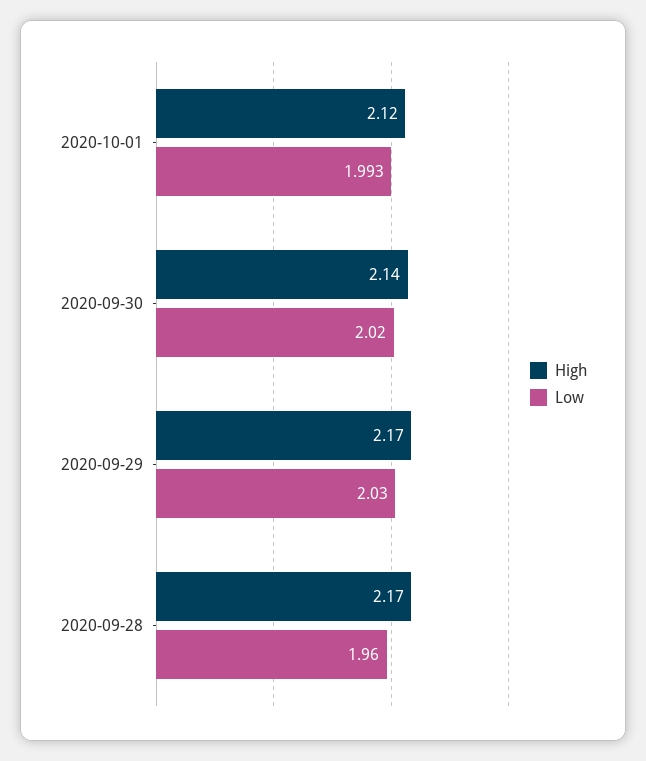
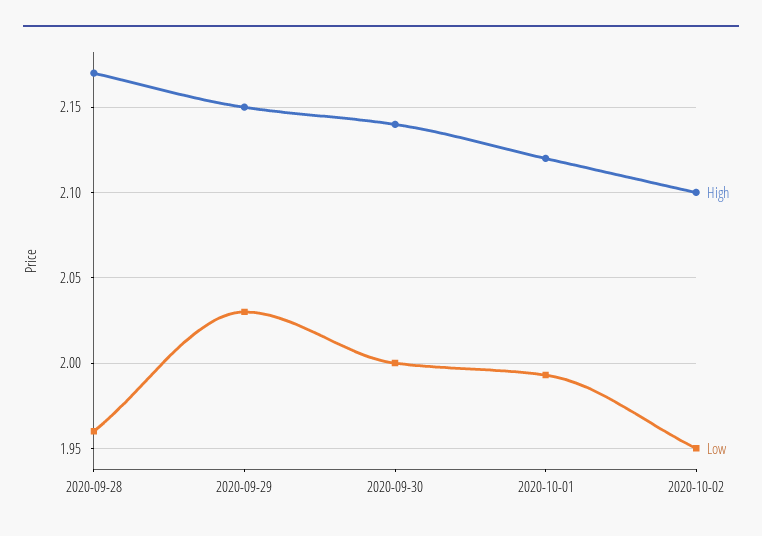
Low, 2020-09-30: 2.02 -> 2
High, 2020-09-29: 2.17 -> 2.15
High, 2020-10-02: none -> 2.1
Low, 2020-10-02: none -> 1.95

